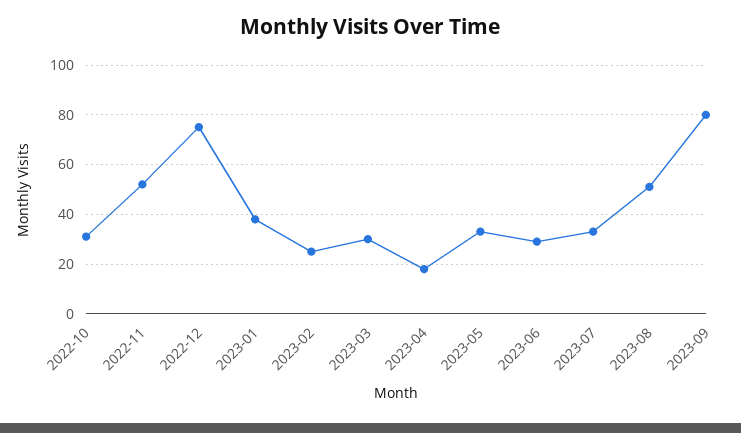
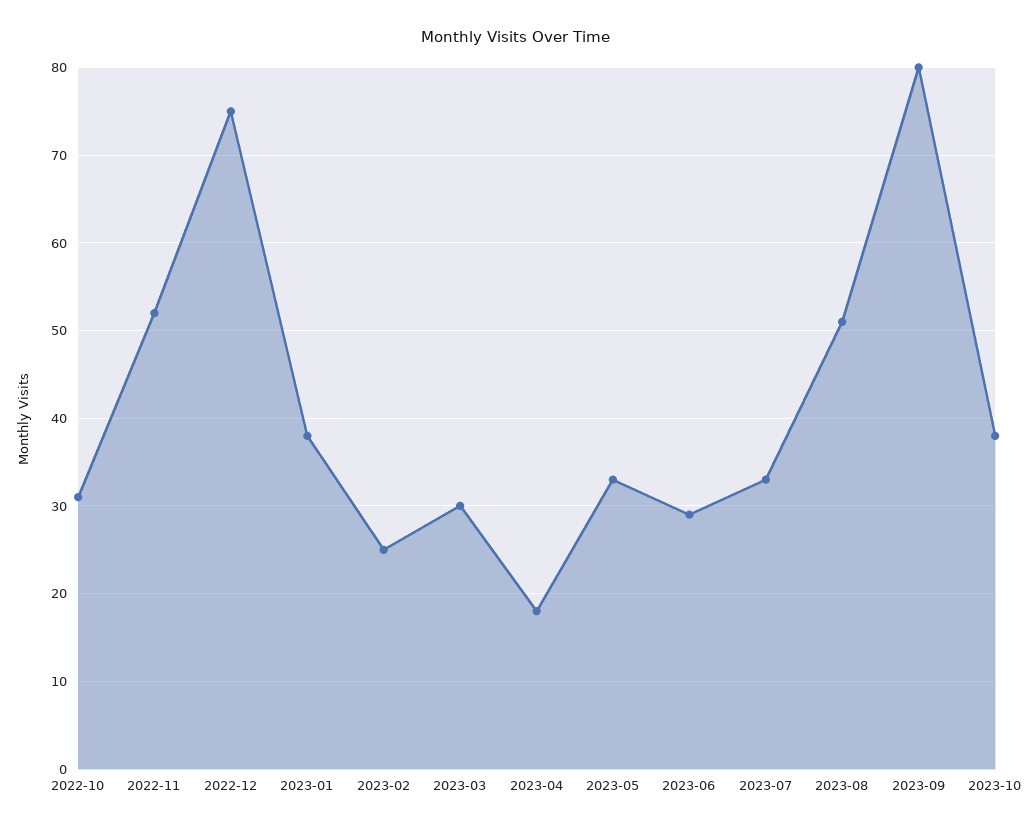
2023-10: none -> 38

